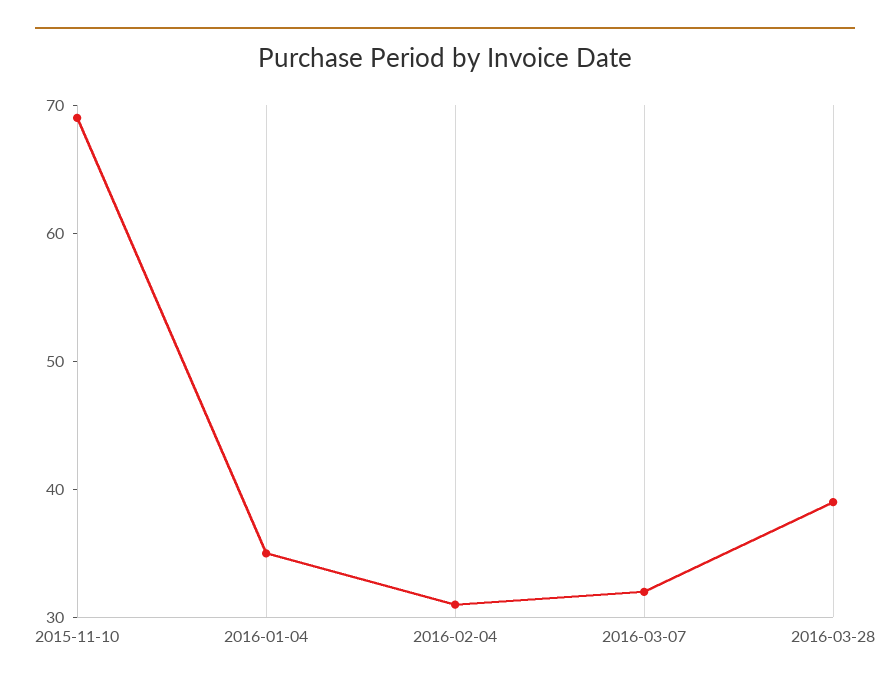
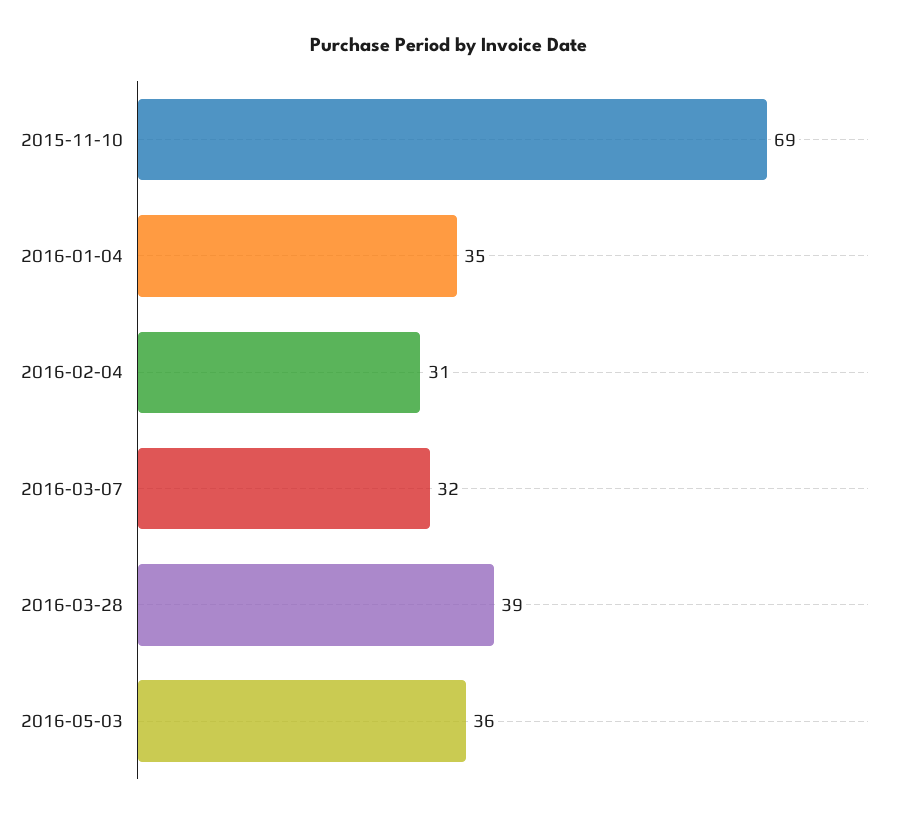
2016-05-03: none -> 36

